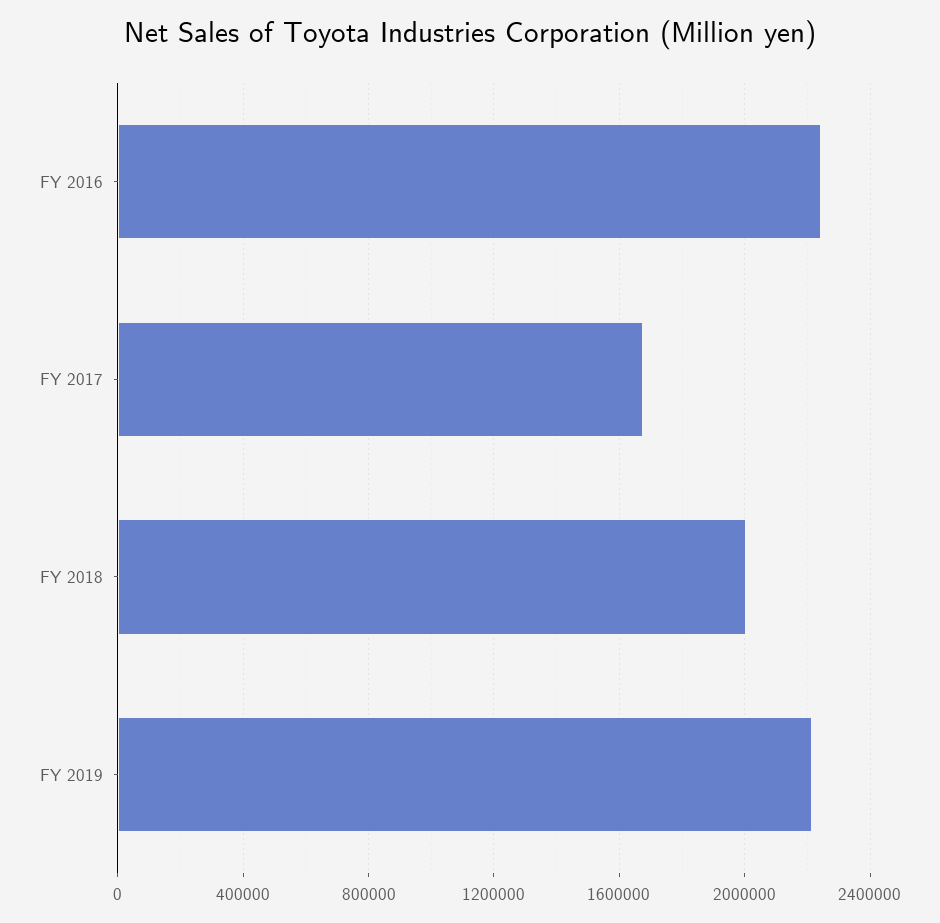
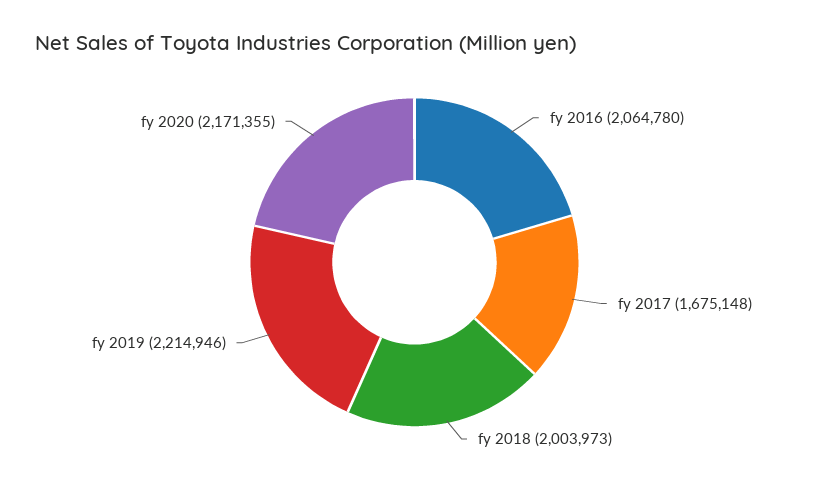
FY 2016: 2250000 -> 2064780
fy 2020: none -> 2171355

